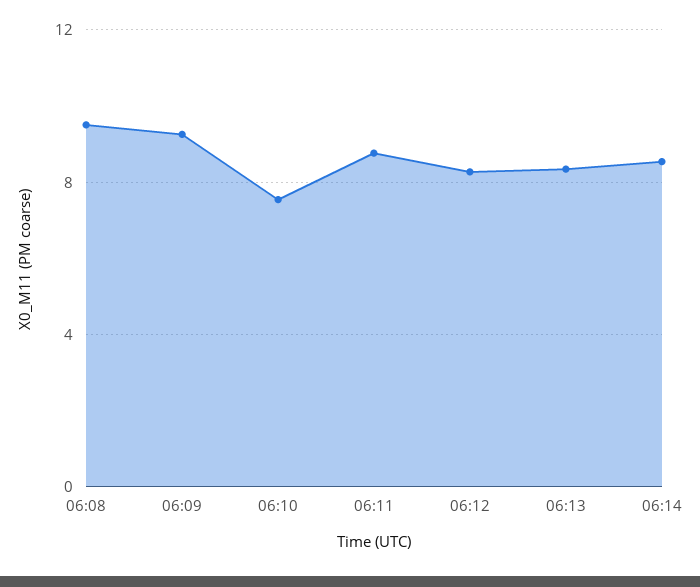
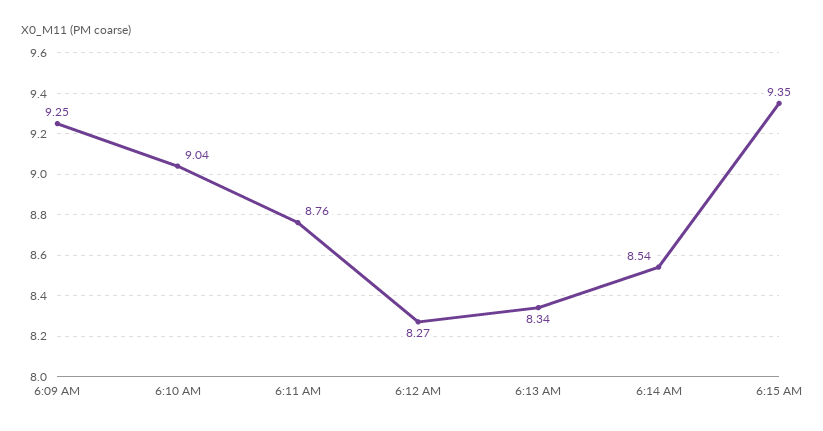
06:08: 9.5 -> none
06:10: 7.5 -> 9.04
6:15 AM: none -> 9.35

